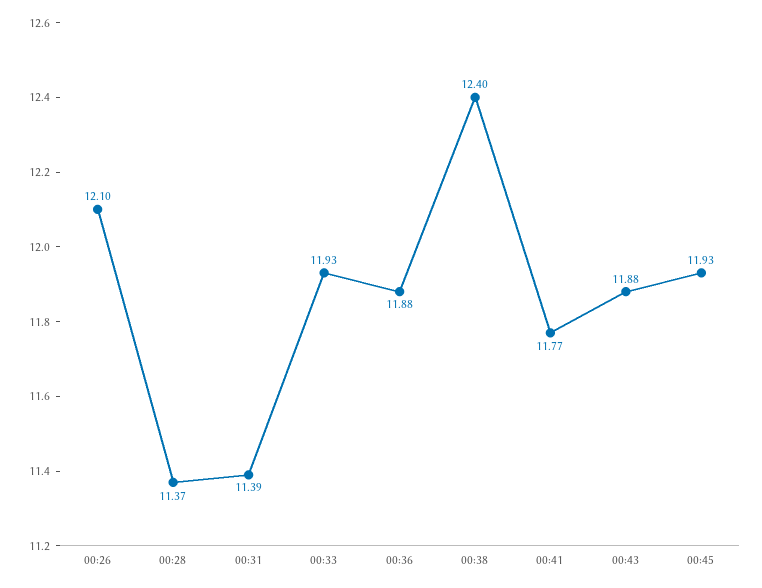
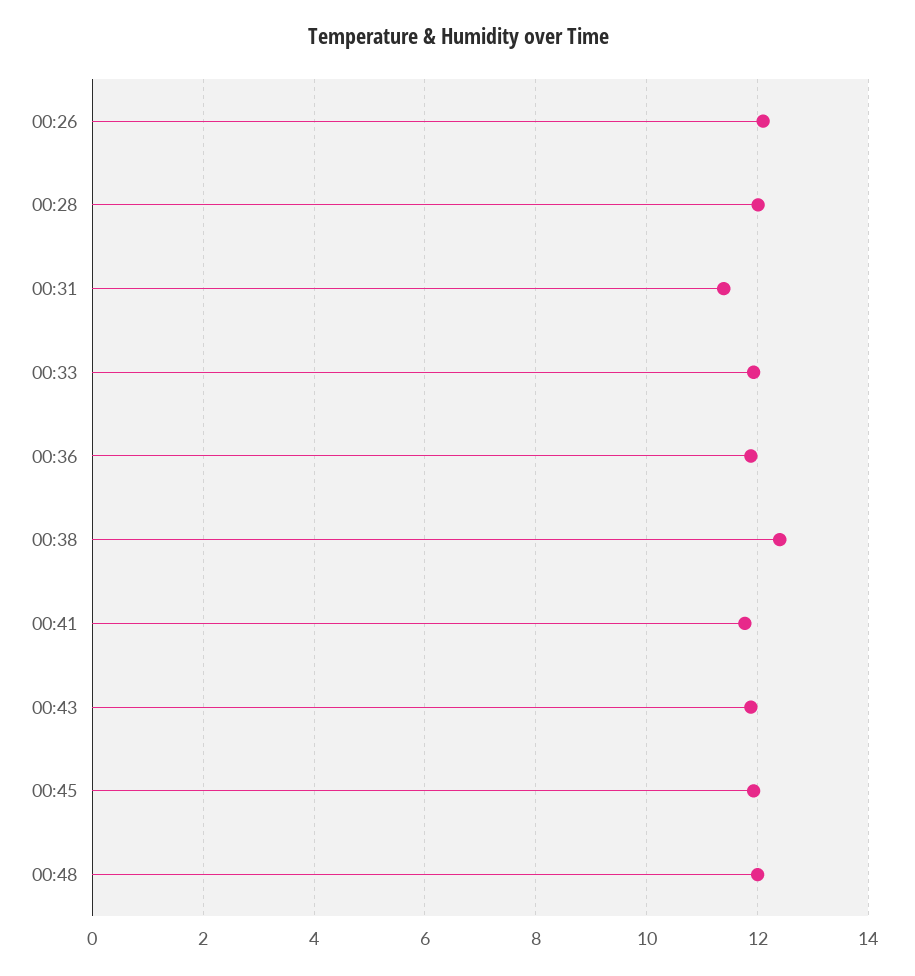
00:28: 11.37 -> 12
00:48: none -> 12

